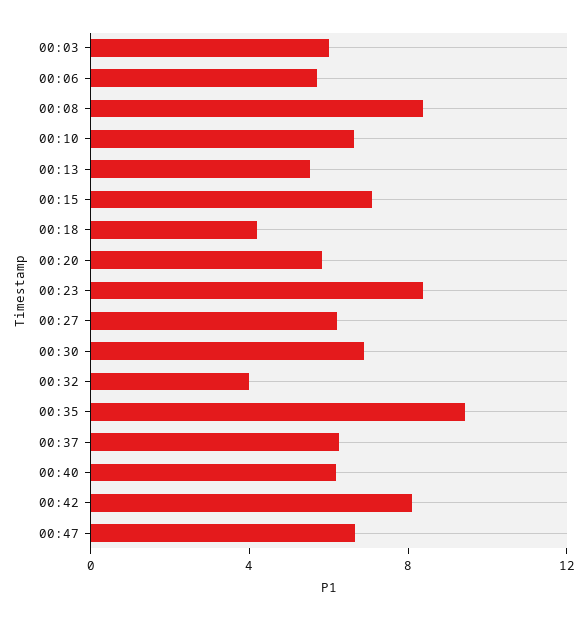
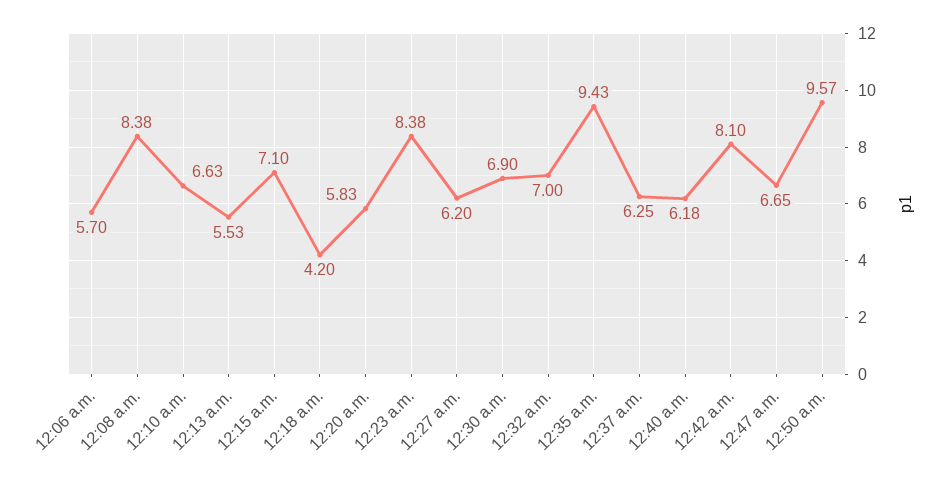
00:03: 6 -> none
00:32: 4 -> 7
12:50 a.m.: none -> 9.57

